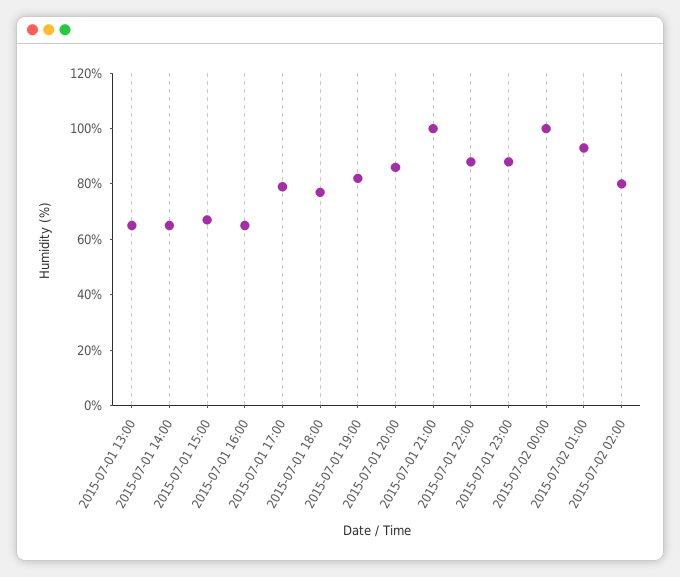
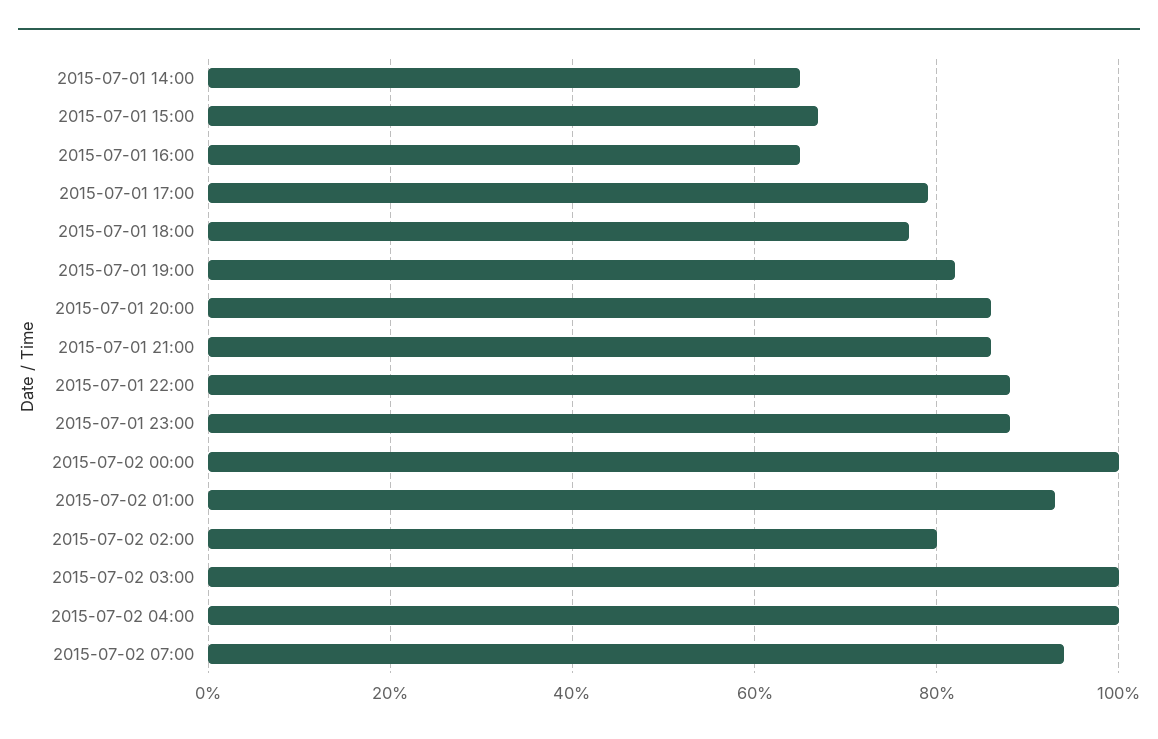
2015-07-01 13:00: 65 -> none
2015-07-01 21:00: 100 -> 85
2015-07-02 03:00: none -> 100
2015-07-02 04:00: none -> 100
2015-07-02 07:00: none -> 95

